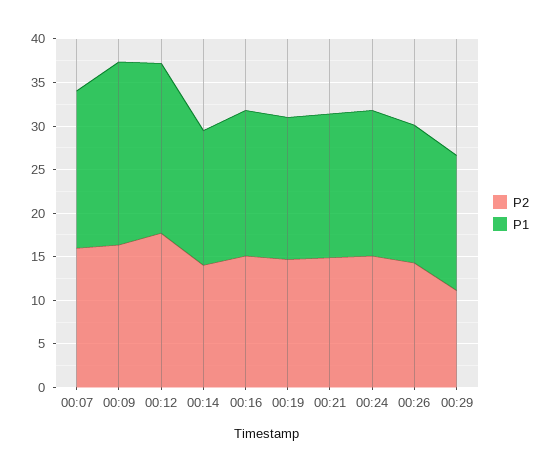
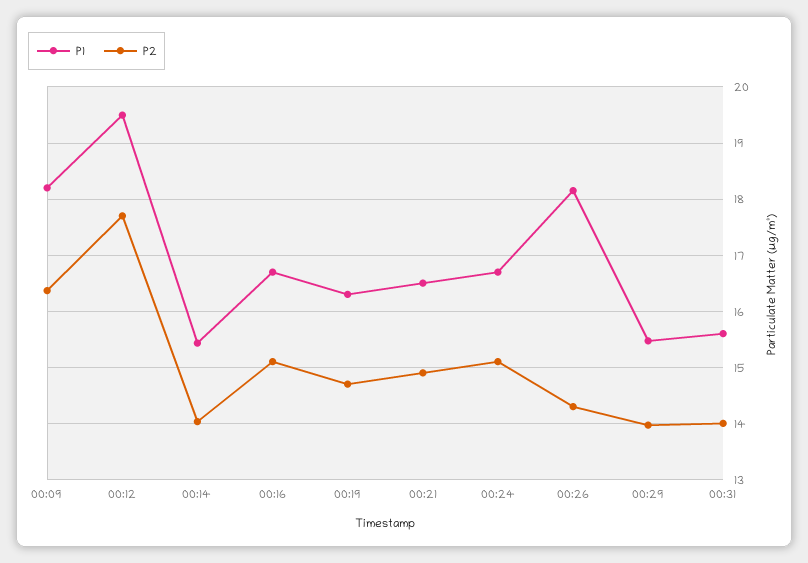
P2, 00:07: 16 -> none
P1, 00:07: 18 -> none
P1, 00:09: 21 -> 18.2
P1, 00:26: 16 -> 18.2
P2, 00:29: 11 -> 14
P1, 00:31: none -> 15.6
P2, 00:31: none -> 14

